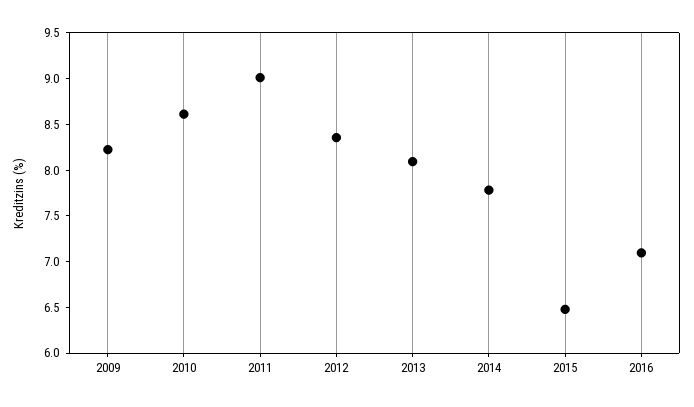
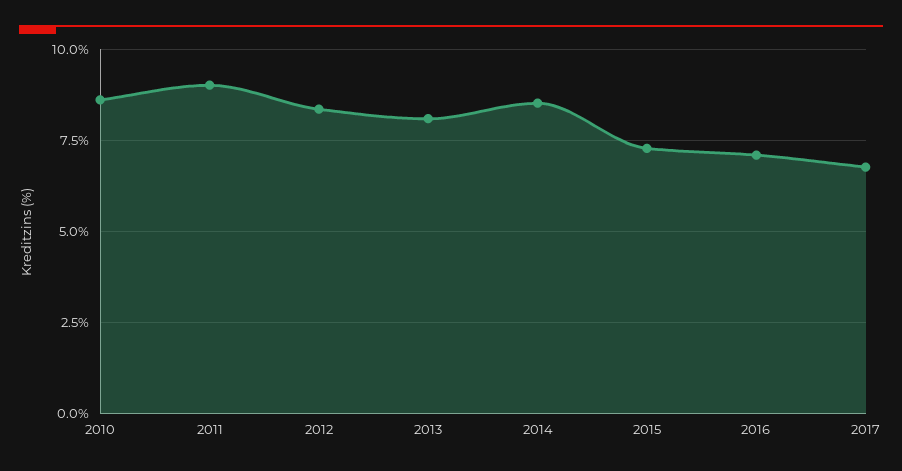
2009: 8.2 -> none
2014: 7.8 -> 8.5
2015: 6.5 -> 7.25
2017: none -> 6.75

